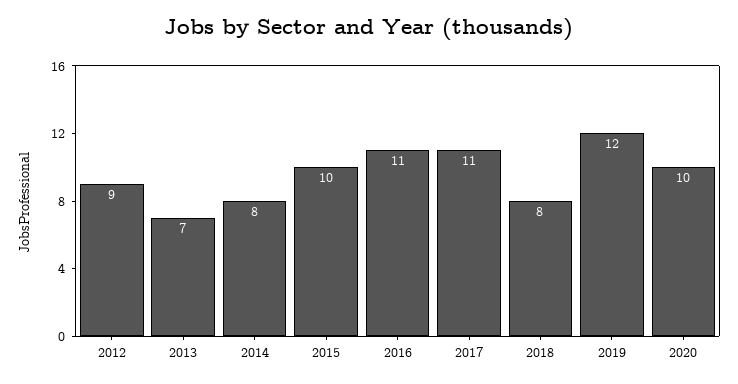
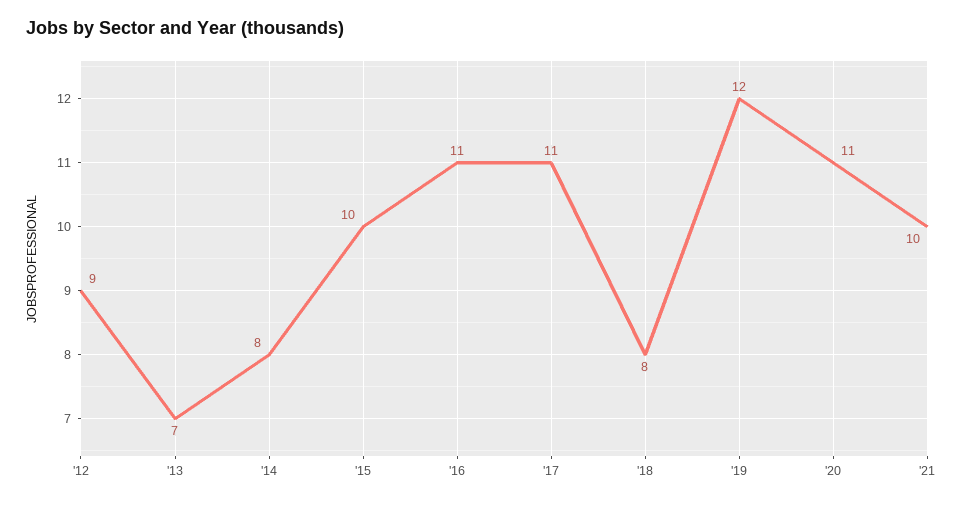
2020: 10 -> 11
'21: none -> 10

